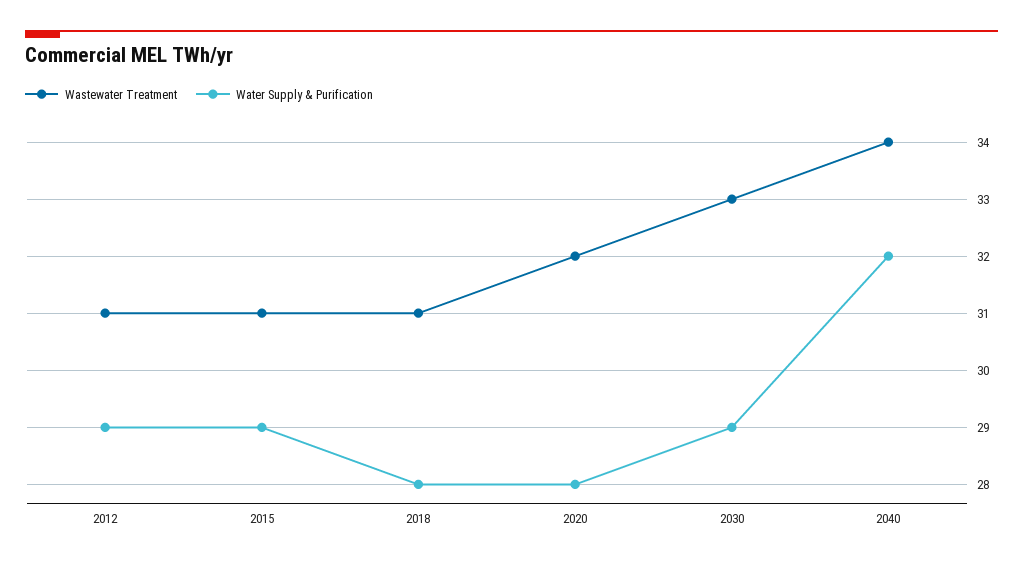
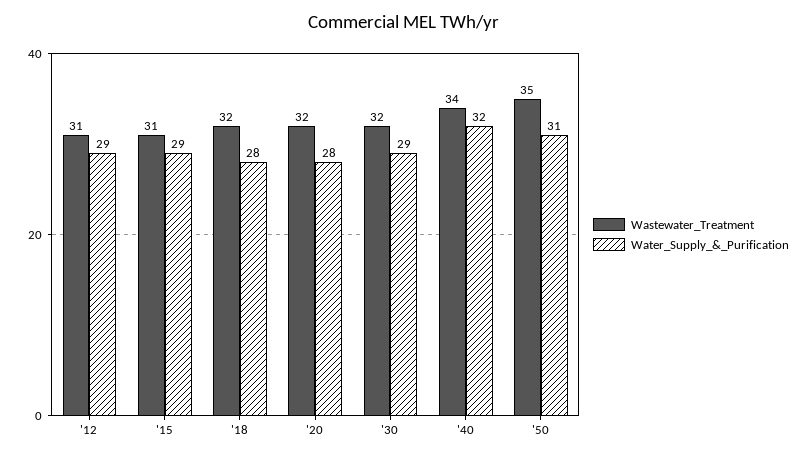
Wastewater Treatment, 2018: 31 -> 32
Wastewater Treatment, 2030: 33 -> 32
Wastewater Treatment, '50: none -> 35
Water Supply & Purification, '50: none -> 31

